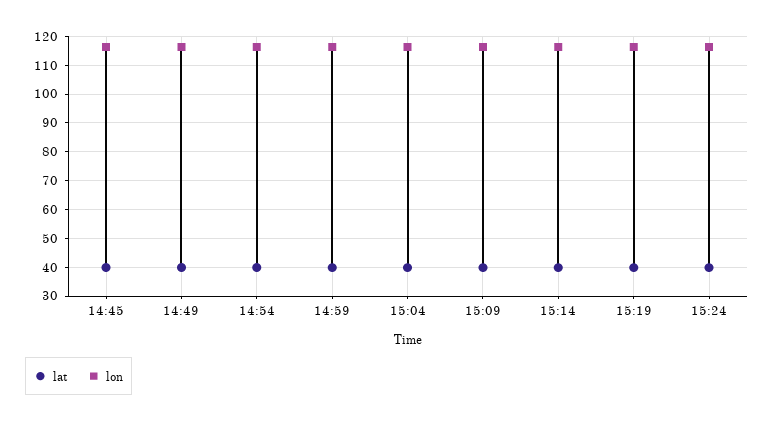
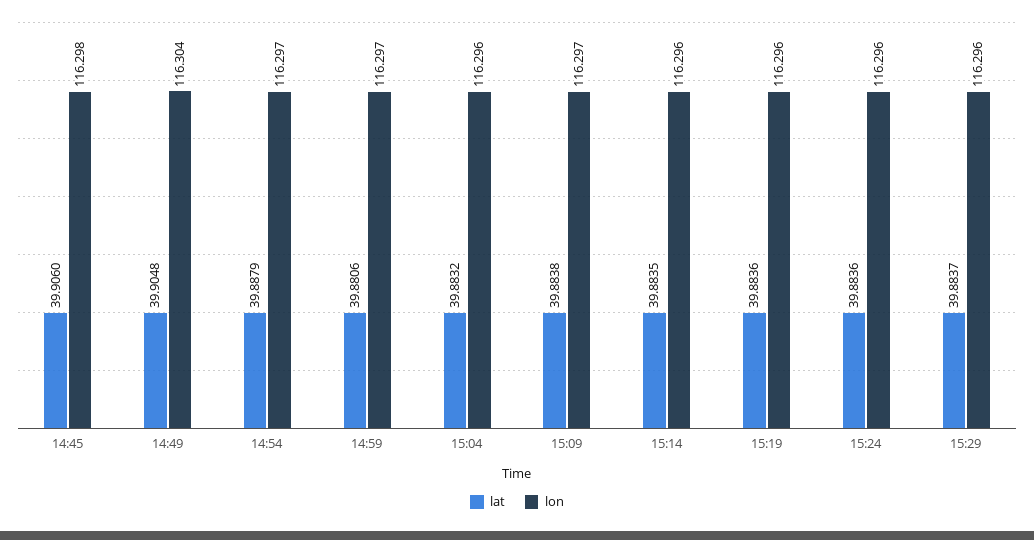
lat, 15:29: none -> 39.8837
lon, 15:29: none -> 116.296

